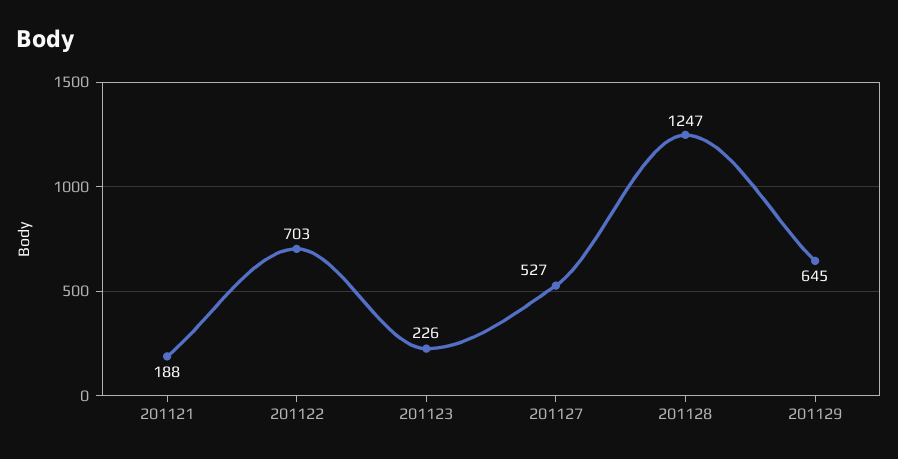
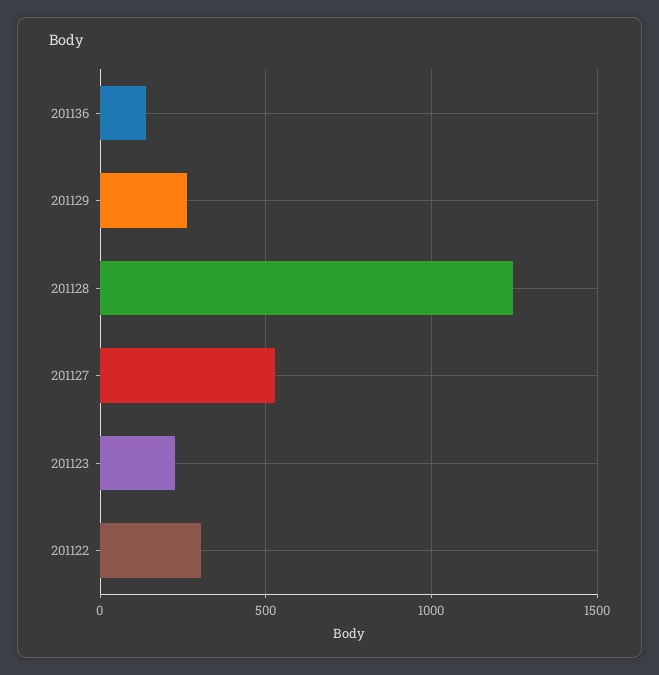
201121: 188 -> none
201122: 703 -> 300
201129: 645 -> 250
201136: none -> 150

